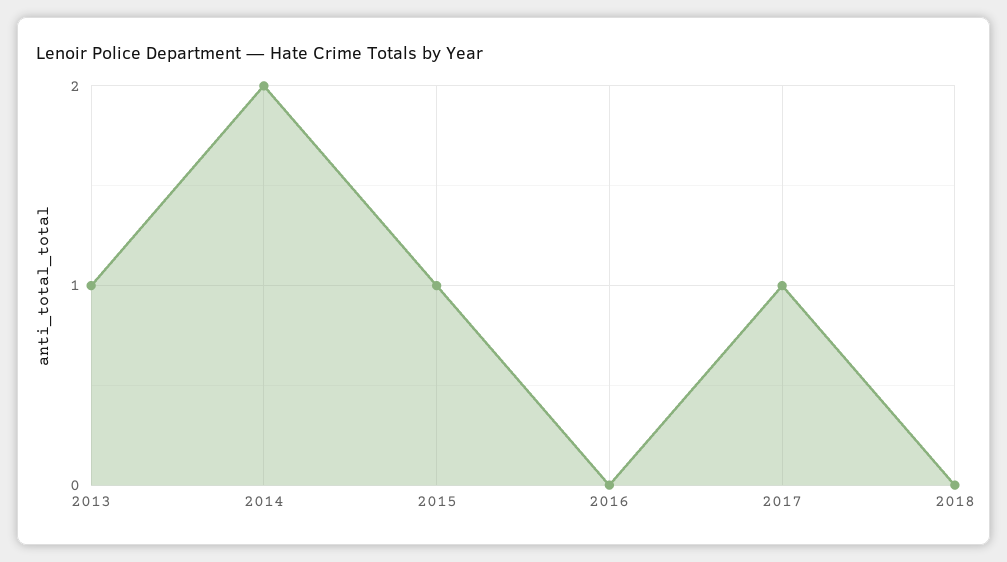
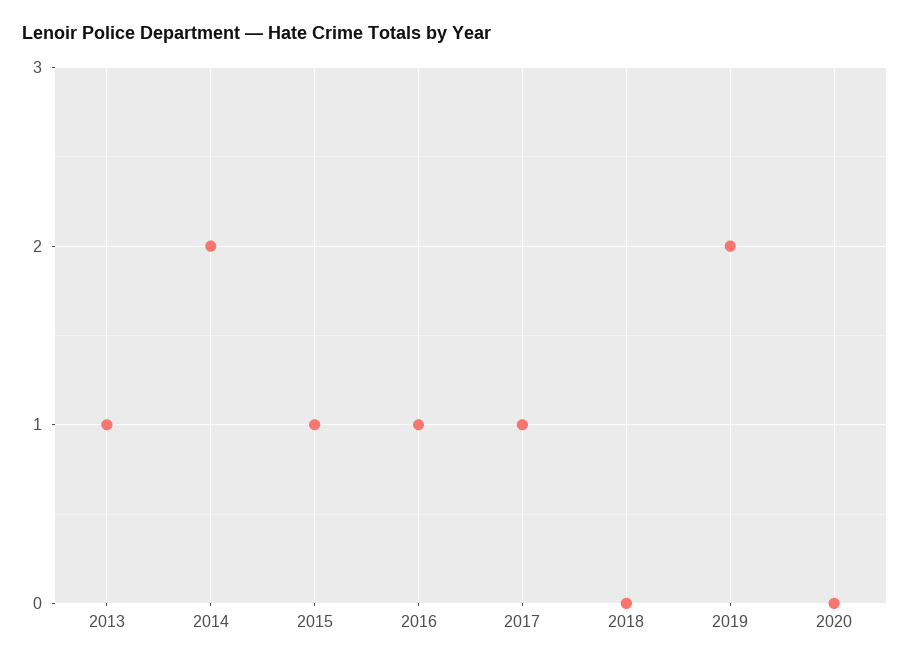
2016: 0 -> 1
2019: none -> 2
2020: none -> 0

